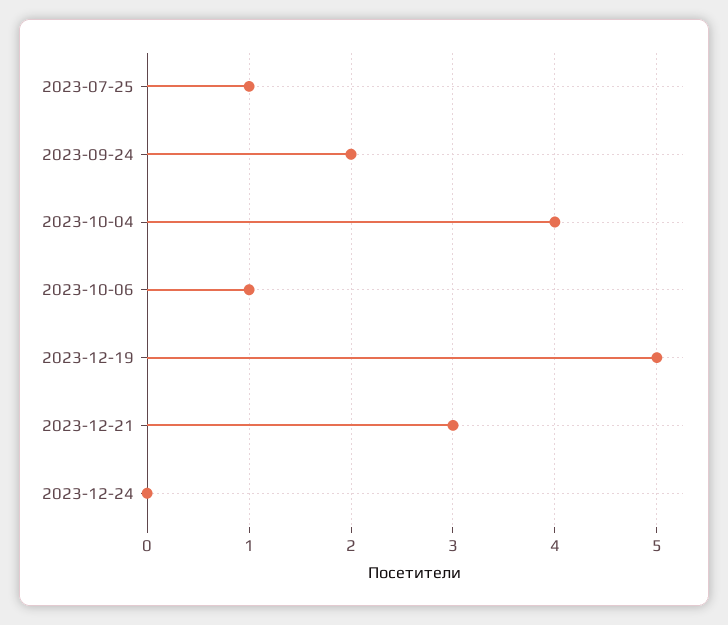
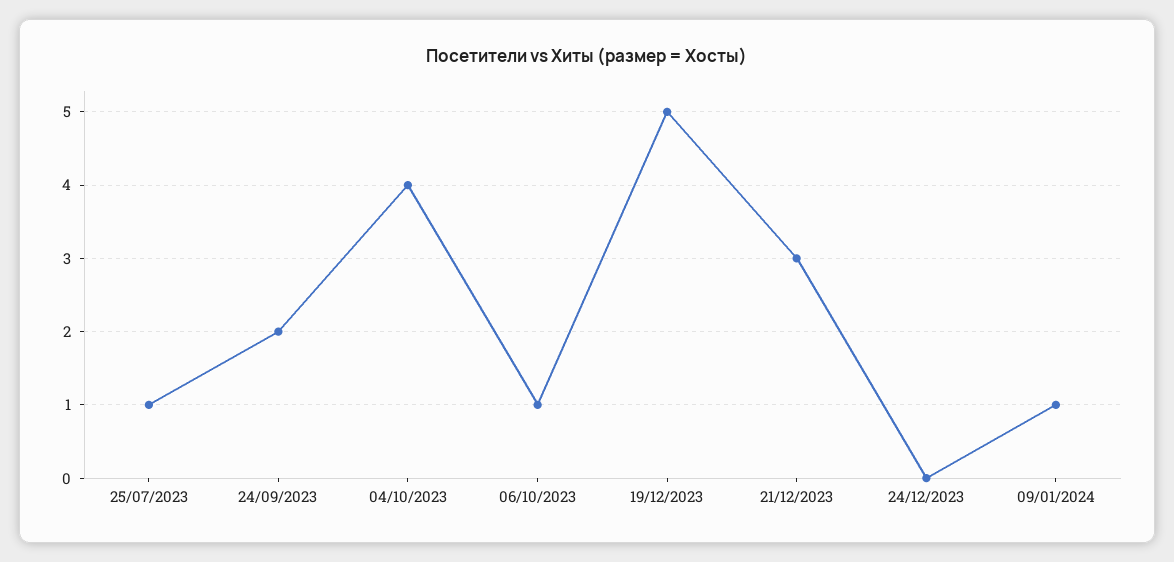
09/01/2024: none -> 1

